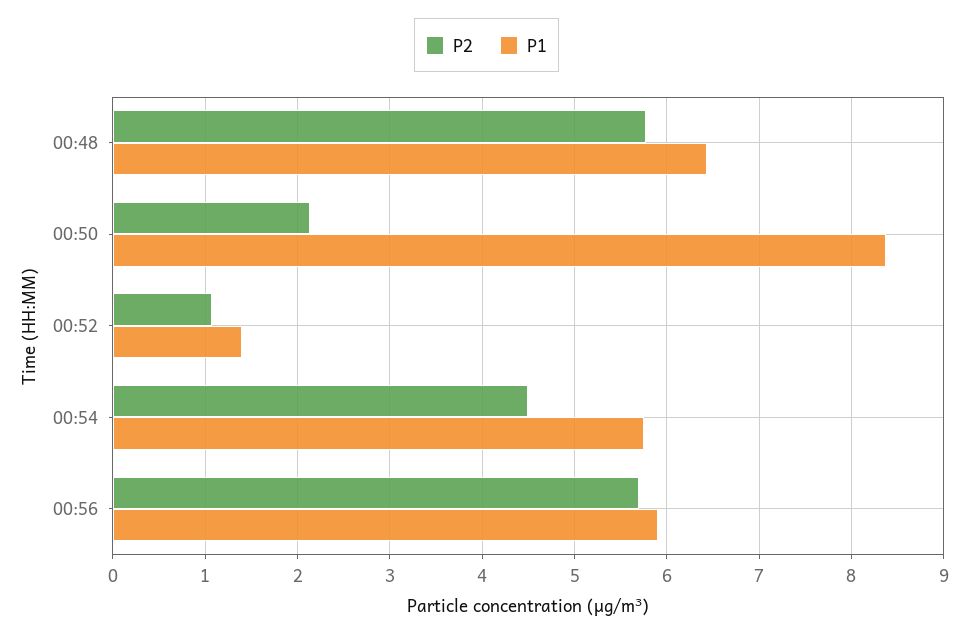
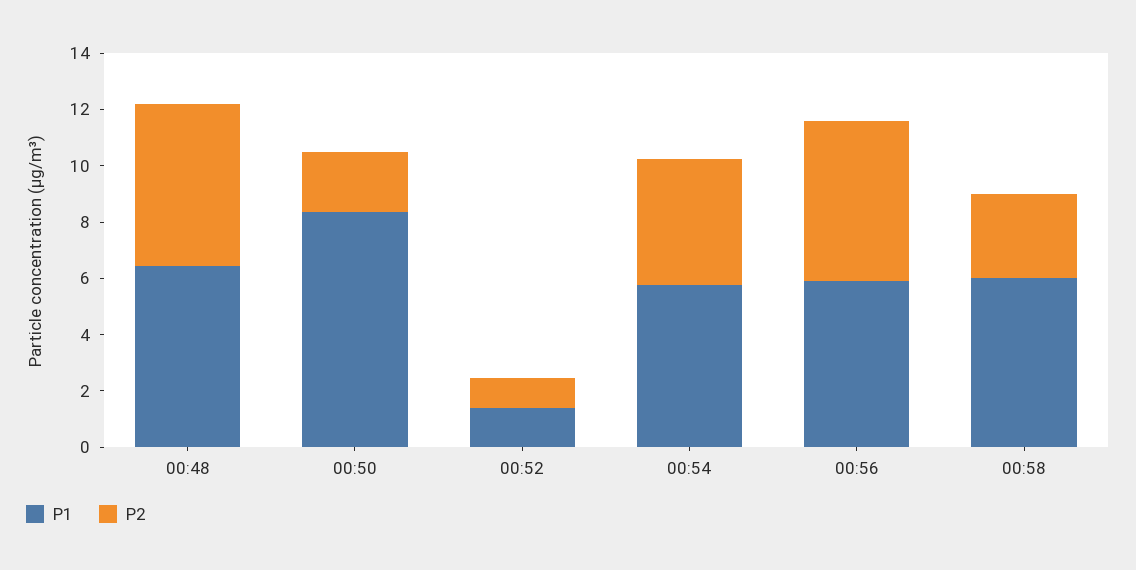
P1, 00:58: none -> 6
P2, 00:58: none -> 3

